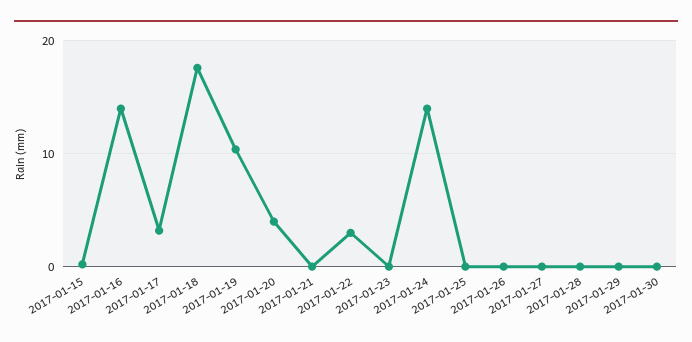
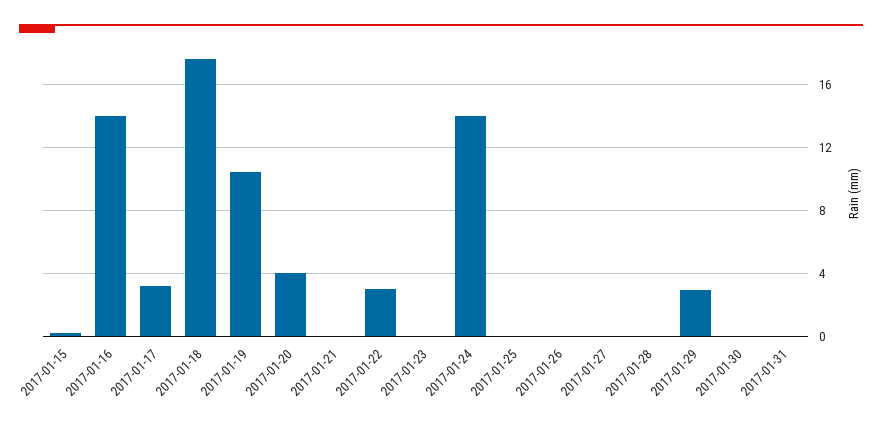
2017-01-29: 0 -> 3
2017-01-31: none -> 0

